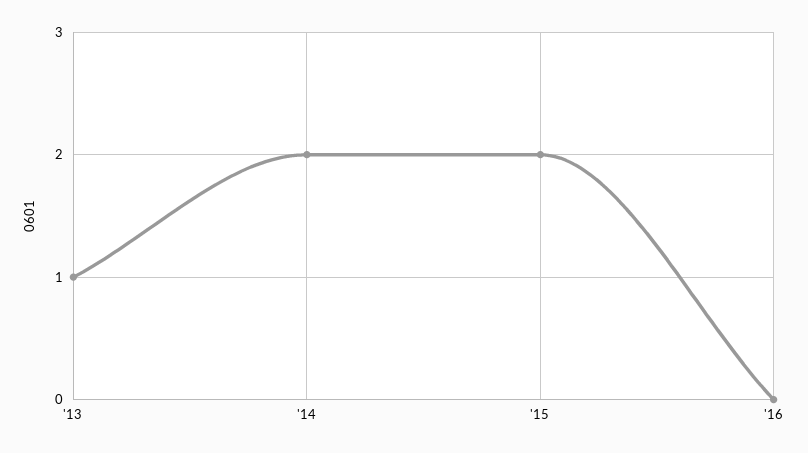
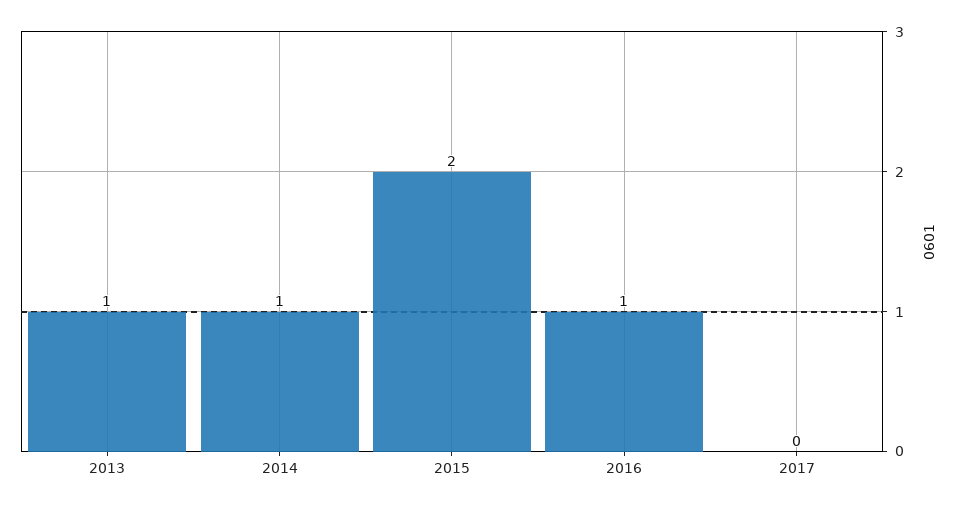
'14: 2 -> 1
'16: 0 -> 1
2017: none -> 0

